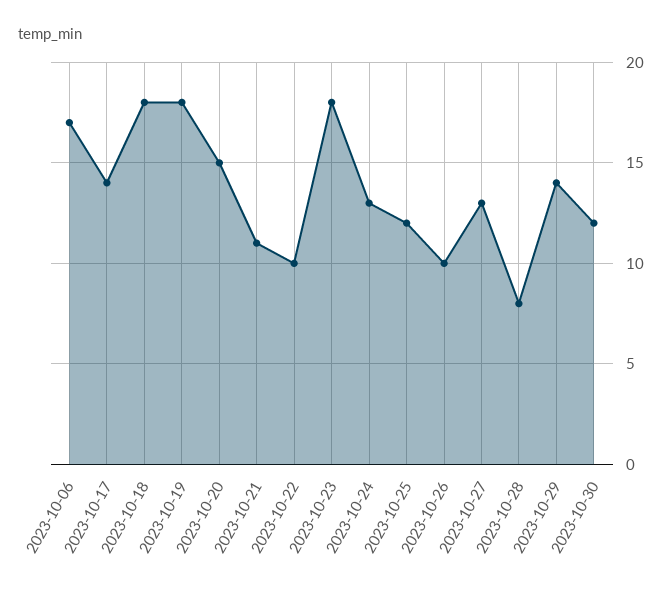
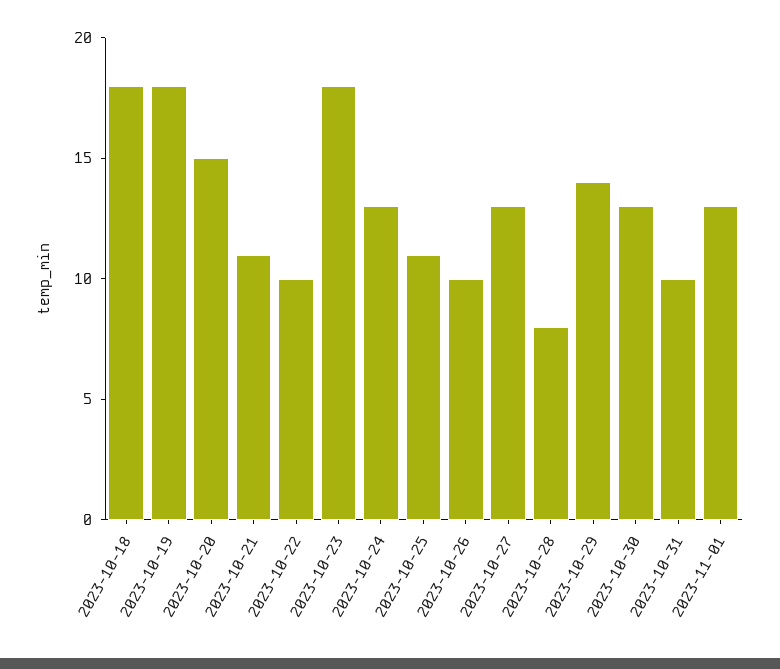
2023-10-06: 17 -> none
2023-10-17: 14 -> none
2023-10-25: 12 -> 11
2023-10-30: 12 -> 13
2023-10-31: none -> 10
2023-11-01: none -> 13

